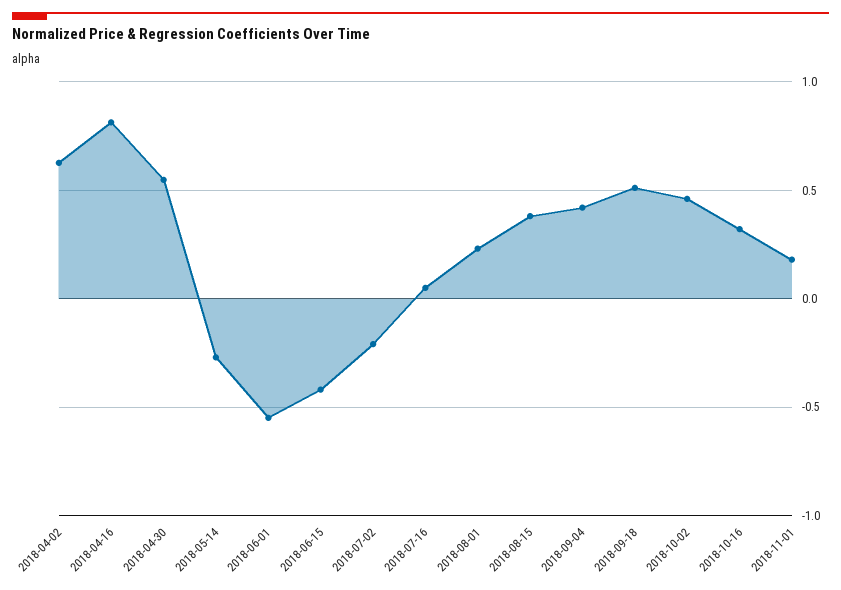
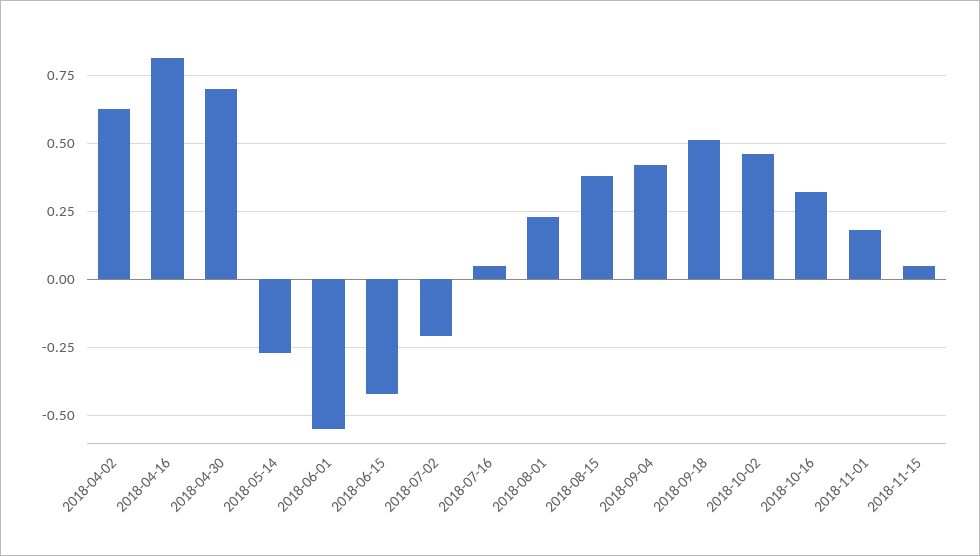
2018-04-30: 0.55 -> 0.7
2018-11-15: none -> 0.05

